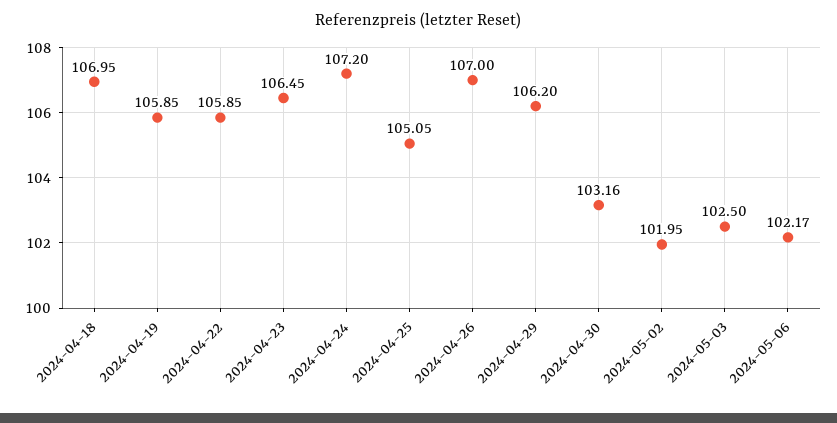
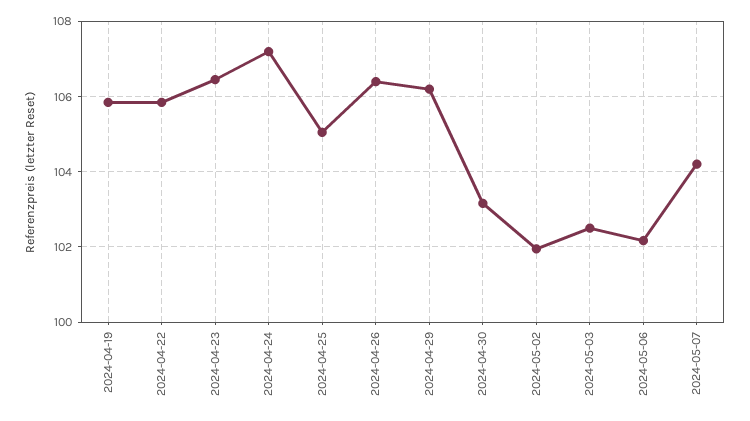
2024-04-18: 106.95 -> none
2024-04-26: 107 -> 106.4
2024-05-07: none -> 104.2

